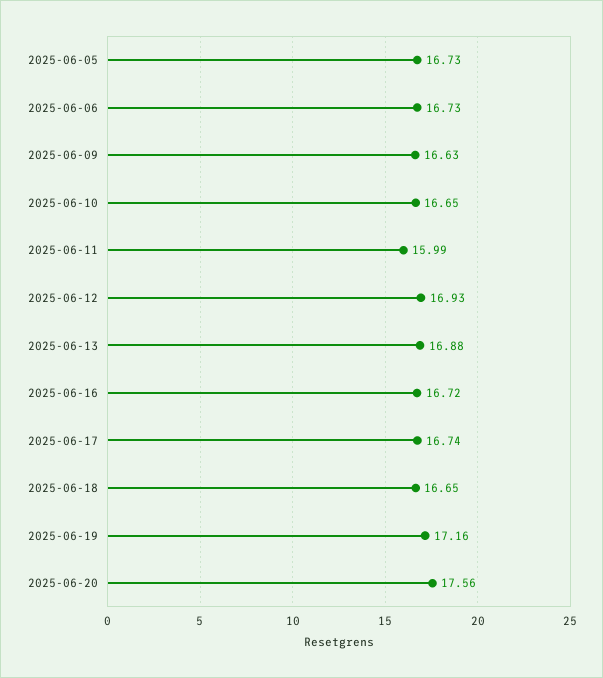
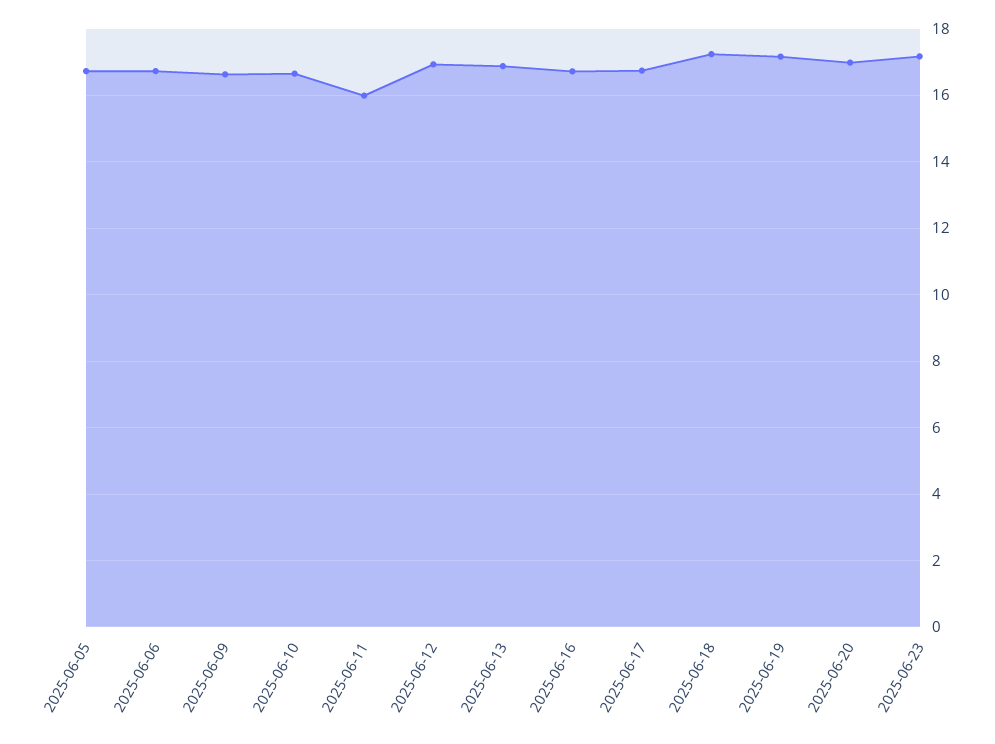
2025-06-18: 16.65 -> 17.2
2025-06-20: 17.56 -> 17
2025-06-23: none -> 17.2

